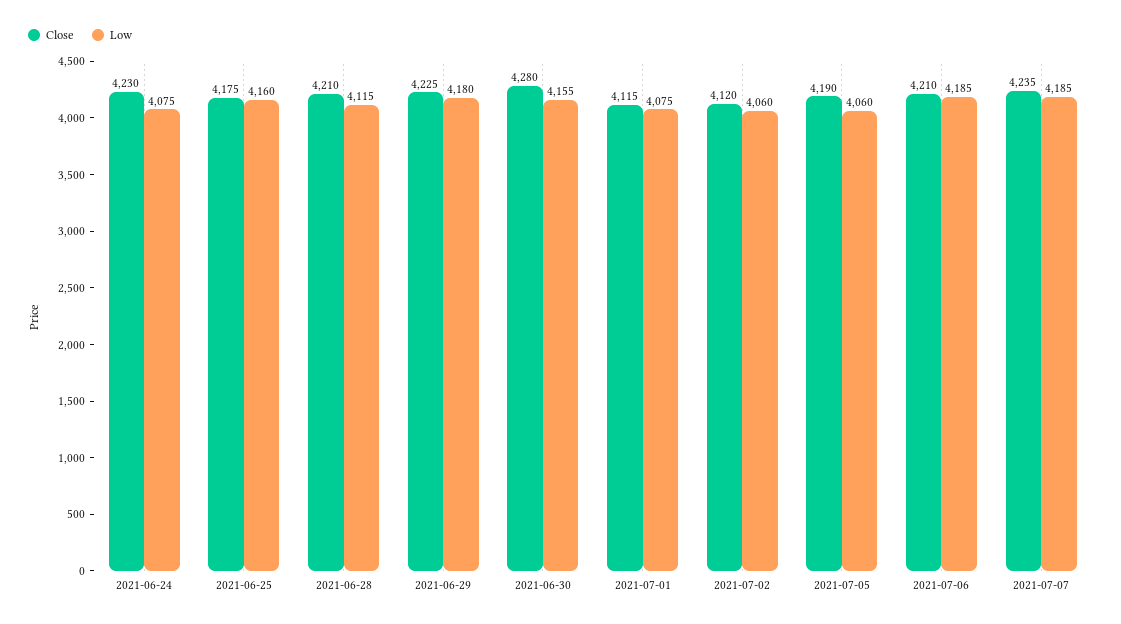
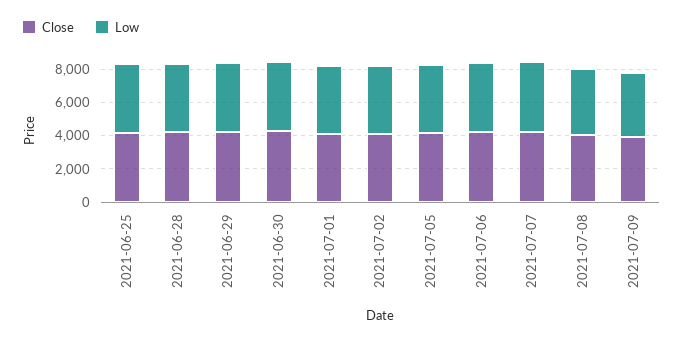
Close, 2021-06-24: 4230 -> none
Low, 2021-06-24: 4075 -> none
Close, 2021-07-08: none -> 4000
Low, 2021-07-08: none -> 4000
Close, 2021-07-09: none -> 4000
Low, 2021-07-09: none -> 4000

